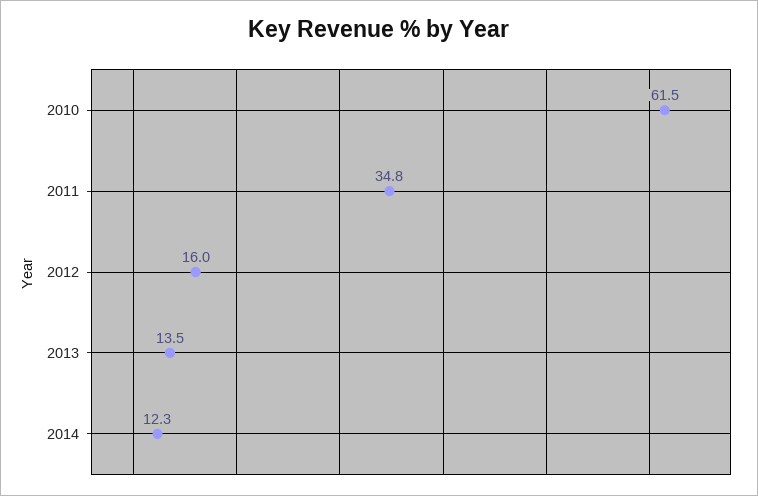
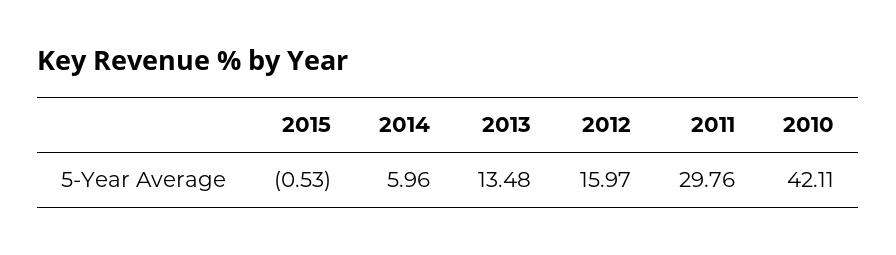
2010: 61.5 -> 42.11
2011: 34.8 -> 29.76
2014: 12.3 -> 5.96
2015: none -> -0.53

